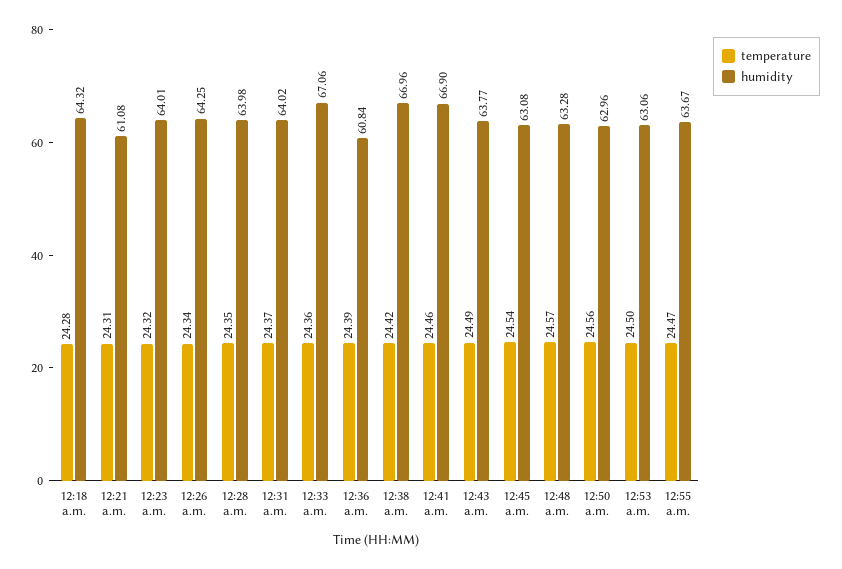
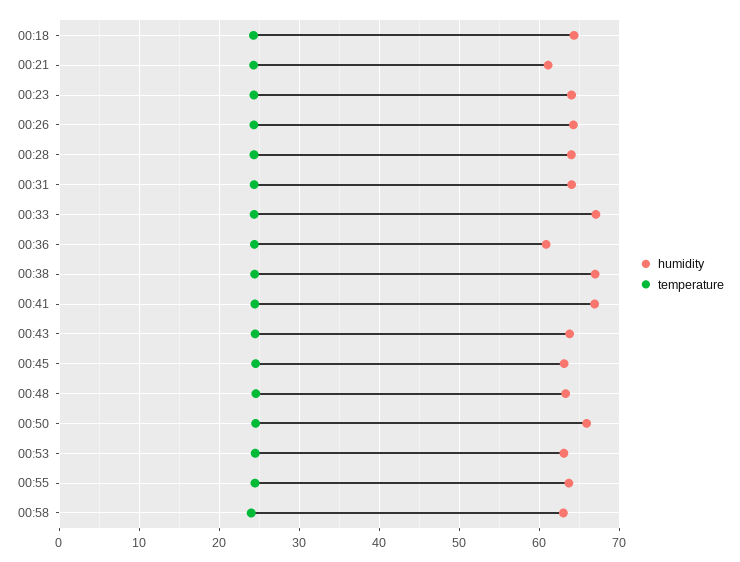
humidity, 12:50 a.m.: 62.96 -> 66
humidity, 00:58: none -> 63
temperature, 00:58: none -> 24

